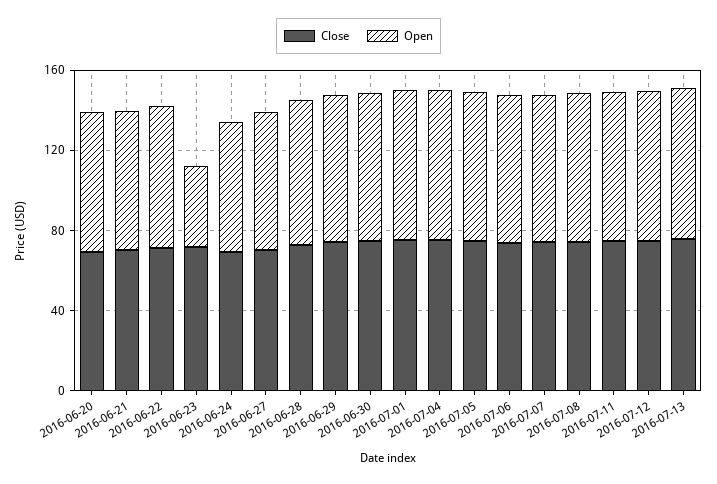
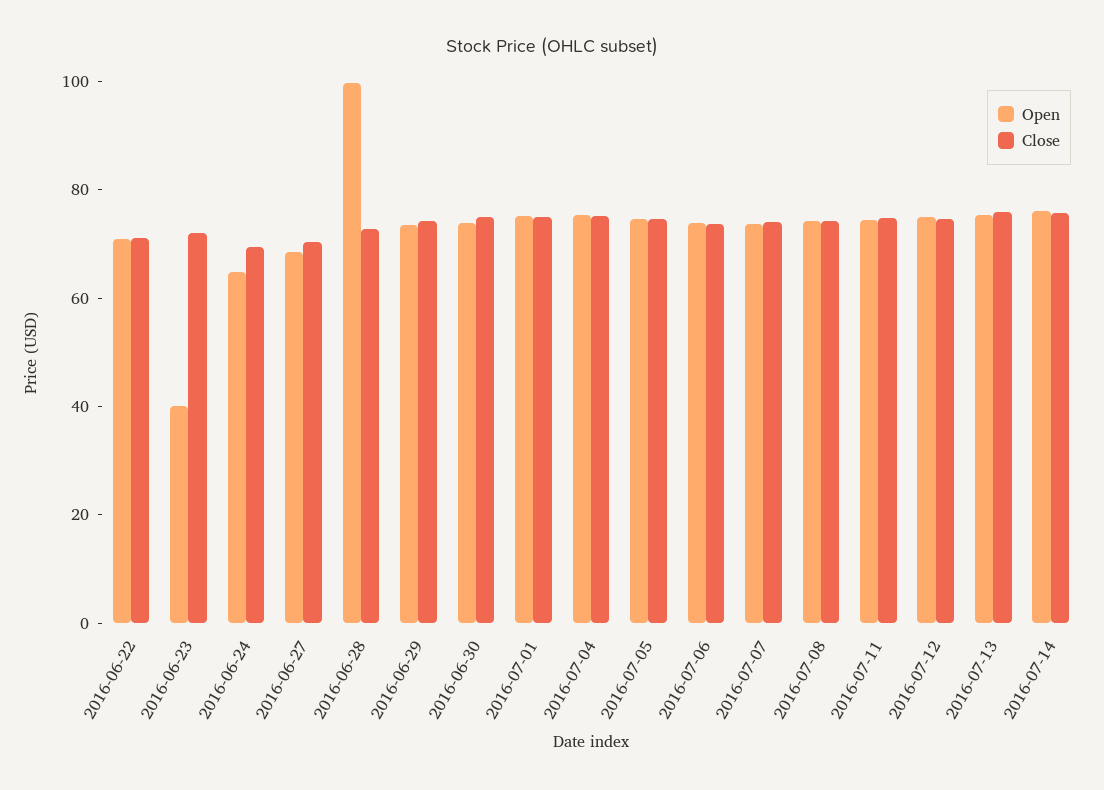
Close, 2016-06-20: 70 -> none
Open, 2016-06-20: 70 -> none
Close, 2016-06-21: 70 -> none
Open, 2016-06-21: 70 -> none
Open, 2016-06-28: 70 -> 100
Open, 2016-07-14: none -> 75
Close, 2016-07-14: none -> 75

